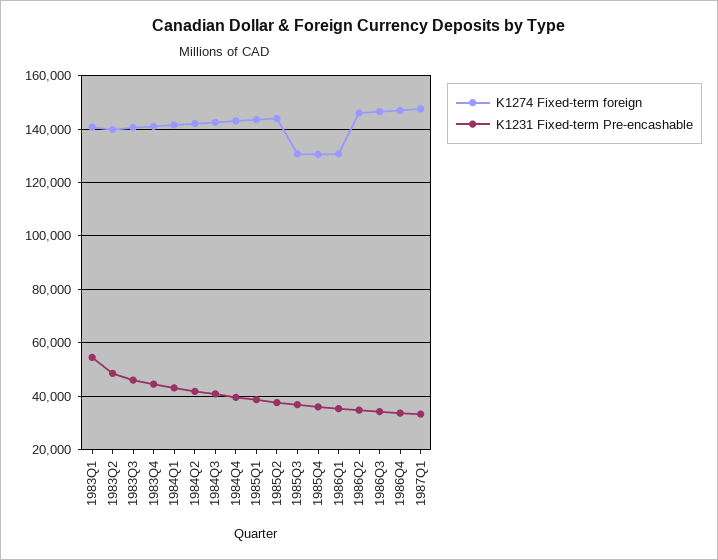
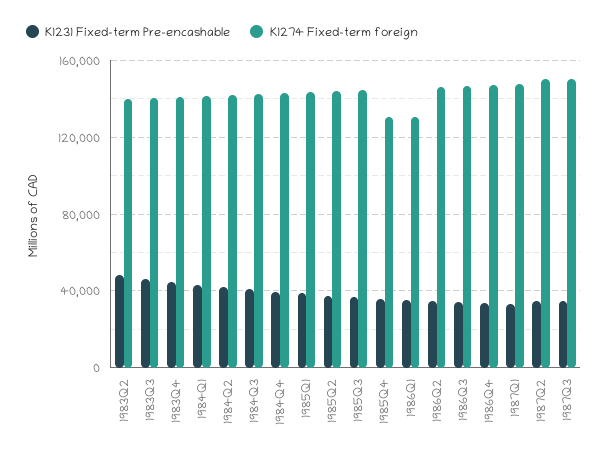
K1274 Fixed-term foreign, 1983Q1: 140000 -> none
K1231 Fixed-term Pre-encashable, 1983Q1: 55000 -> none
K1274 Fixed-term foreign, 1985Q3: 130000 -> 145000
K1231 Fixed-term Pre-encashable, 1987Q2: none -> 35000
K1274 Fixed-term foreign, 1987Q2: none -> 150000
K1231 Fixed-term Pre-encashable, 1987Q3: none -> 35000
K1274 Fixed-term foreign, 1987Q3: none -> 150000

